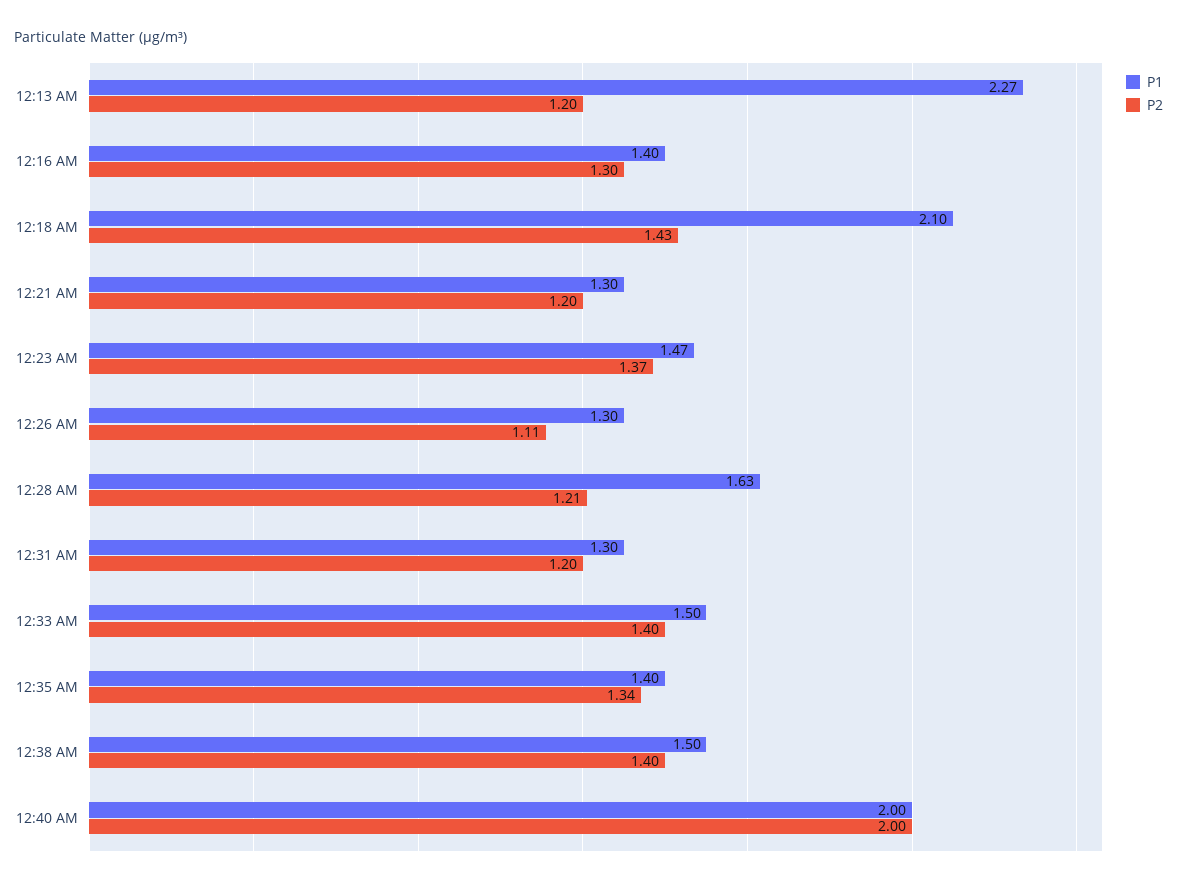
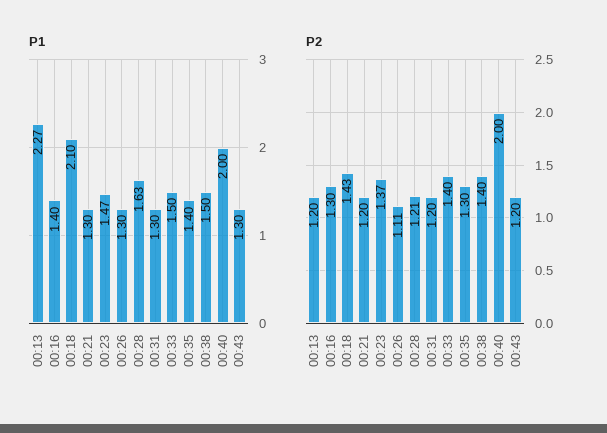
P2, 12:35 AM: 1.34 -> 1.3
P1, 00:43: none -> 1.3
P2, 00:43: none -> 1.2

